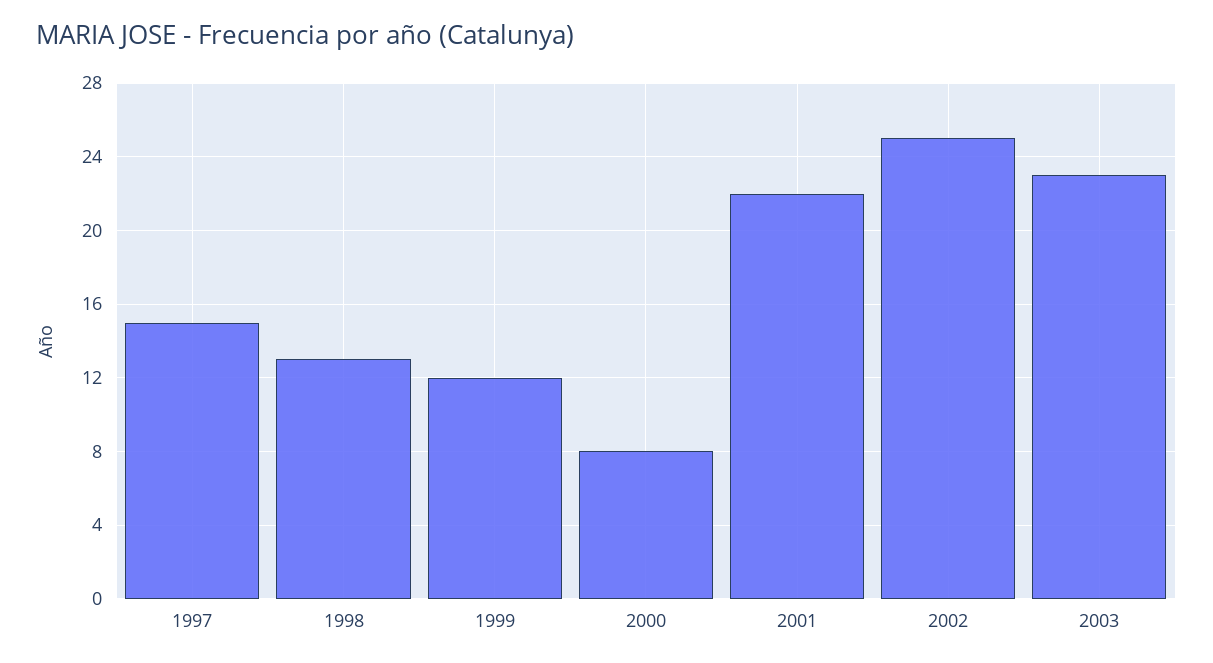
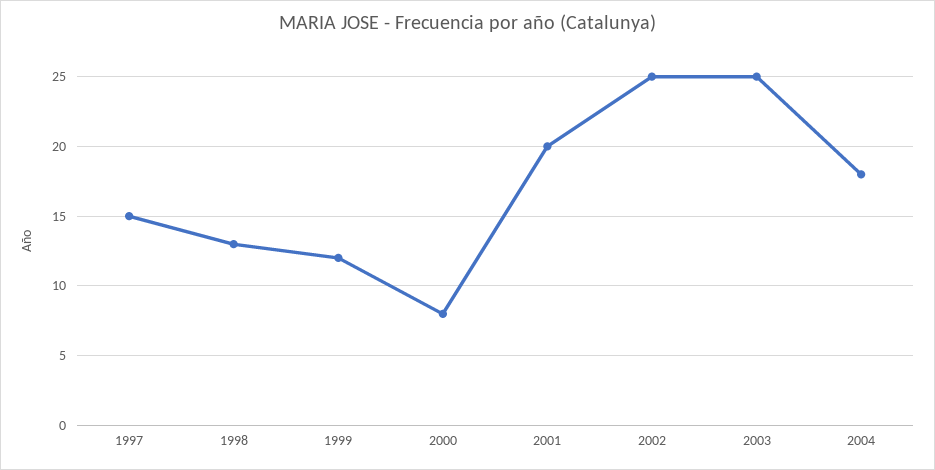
2001: 22 -> 20
2003: 23 -> 25
2004: none -> 18

